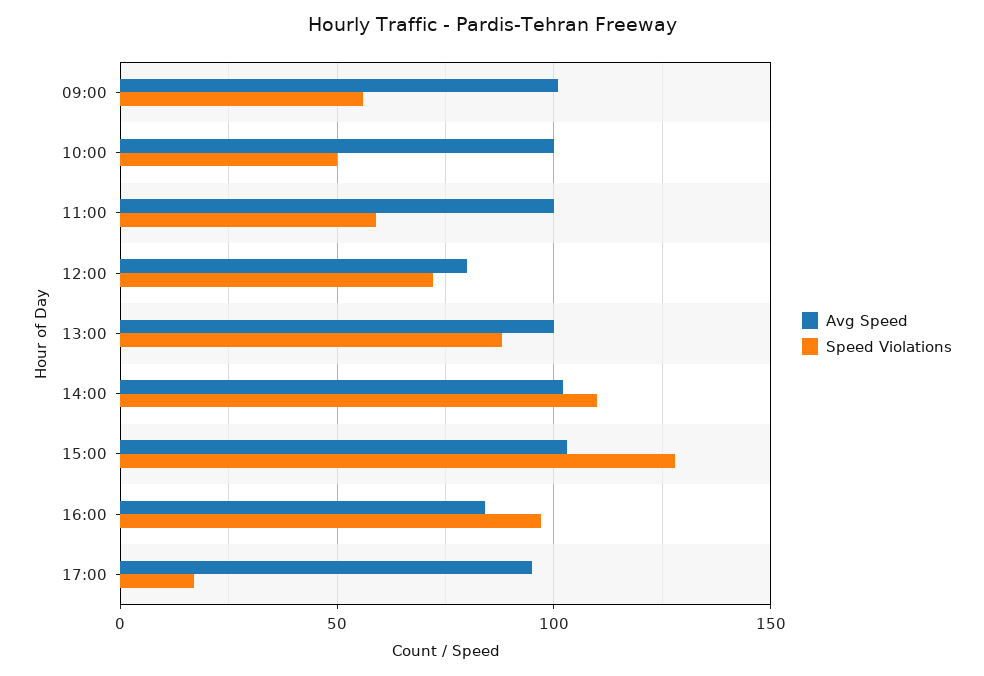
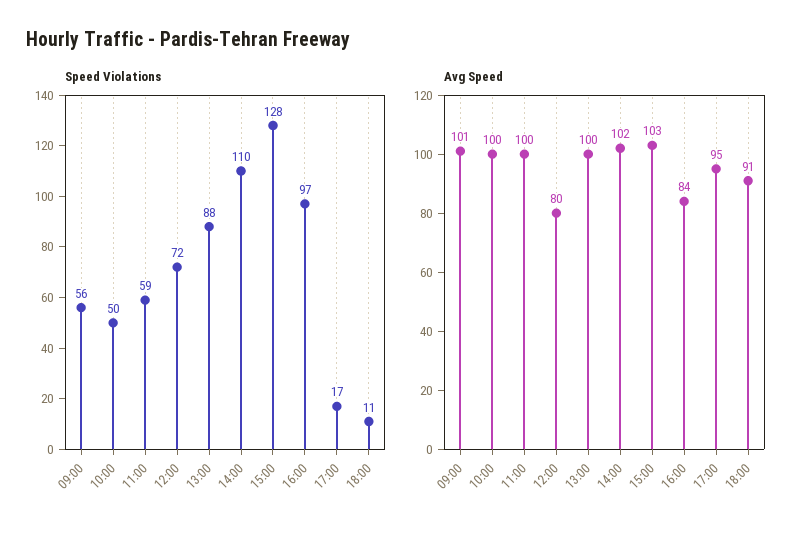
Speed Violations, 18:00: none -> 11
Avg Speed, 18:00: none -> 91

